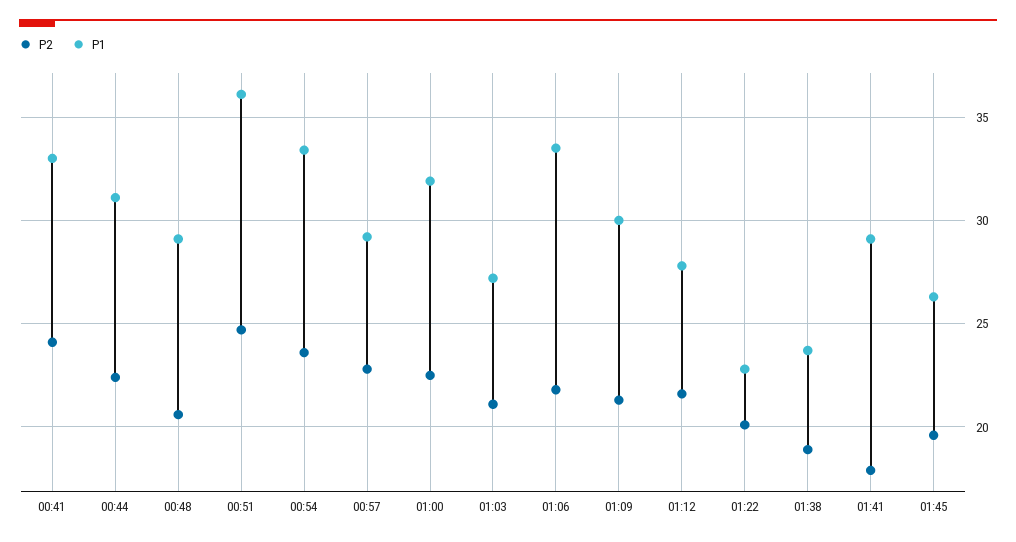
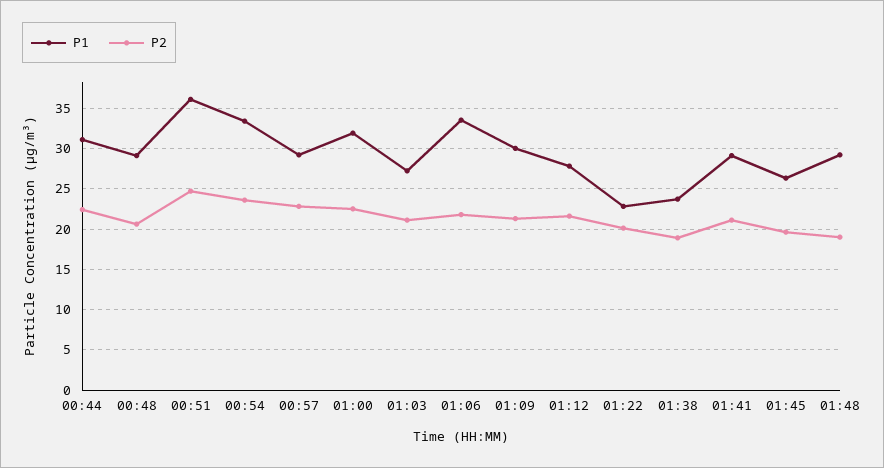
P2, 00:41: 24 -> none
P1, 00:41: 33 -> none
P2, 01:41: 18 -> 21
P1, 01:48: none -> 29
P2, 01:48: none -> 19

